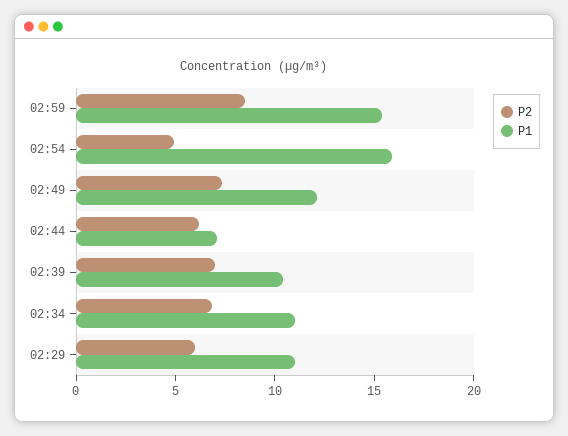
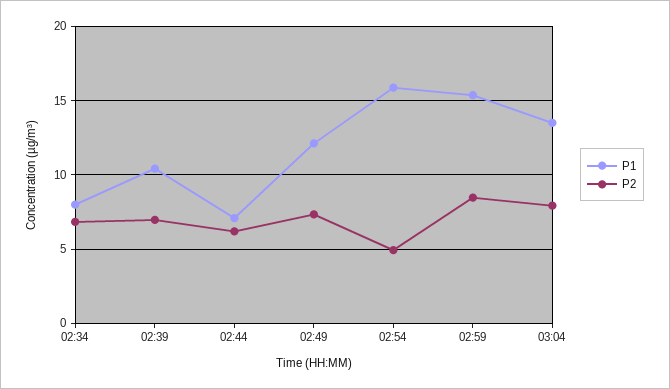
P1, 02:34: 11 -> 8
P2, 02:29: 6 -> none
P1, 02:29: 11 -> none
P1, 03:04: none -> 13.5
P2, 03:04: none -> 8

